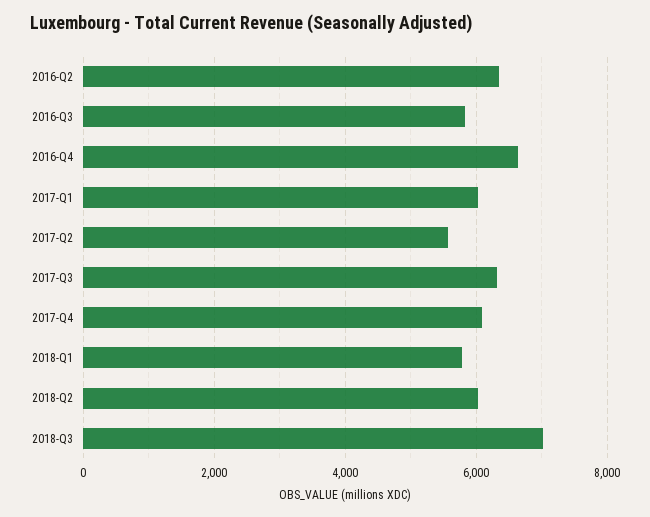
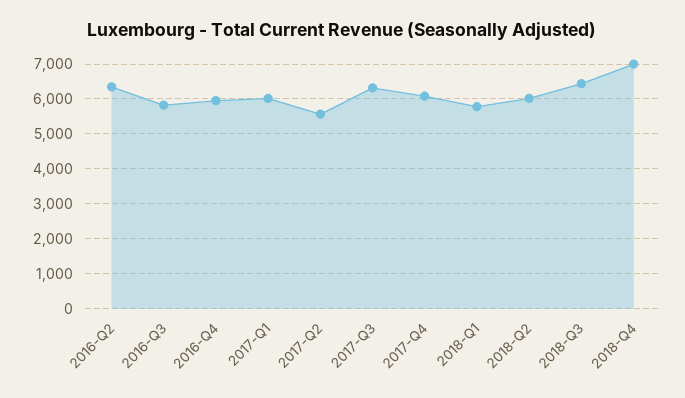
2016-Q4: 6600 -> 6000
2018-Q3: 7000 -> 6400
2018-Q4: none -> 7000

